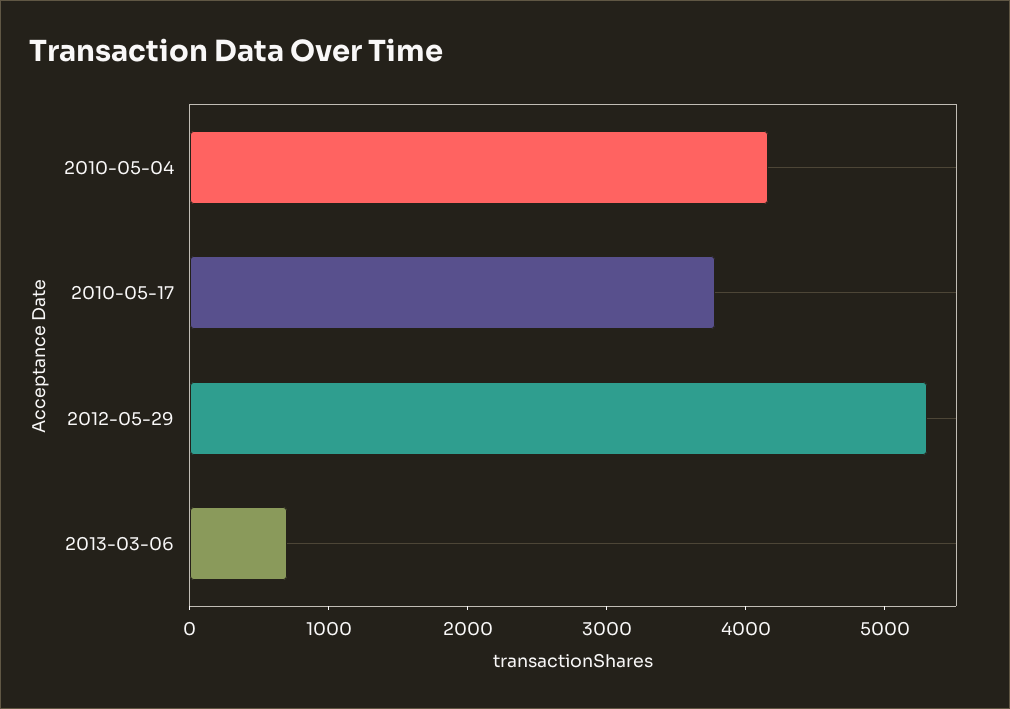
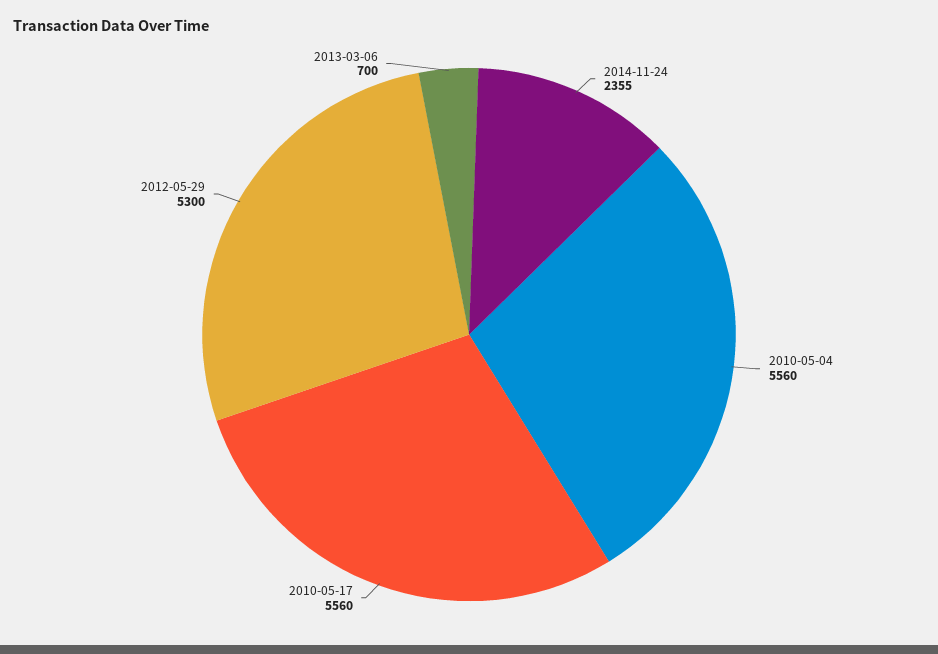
2010-05-04: 4200 -> 5560
2010-05-17: 3800 -> 5560
2014-11-24: none -> 2355

